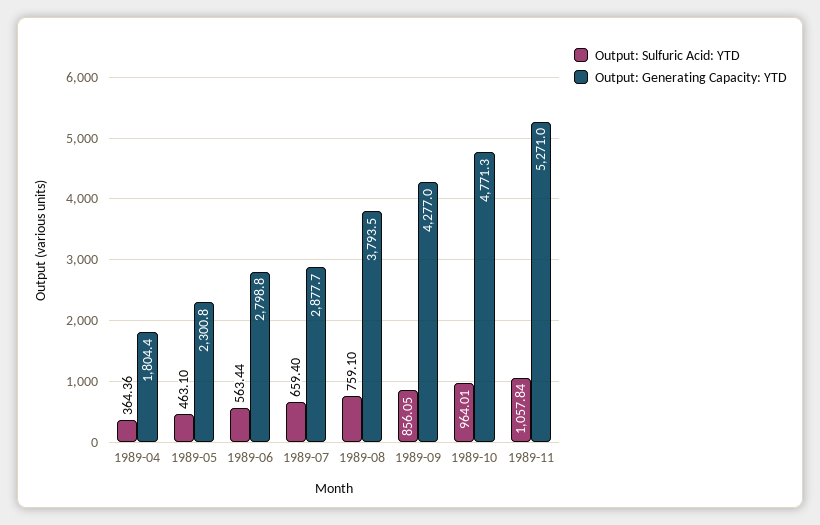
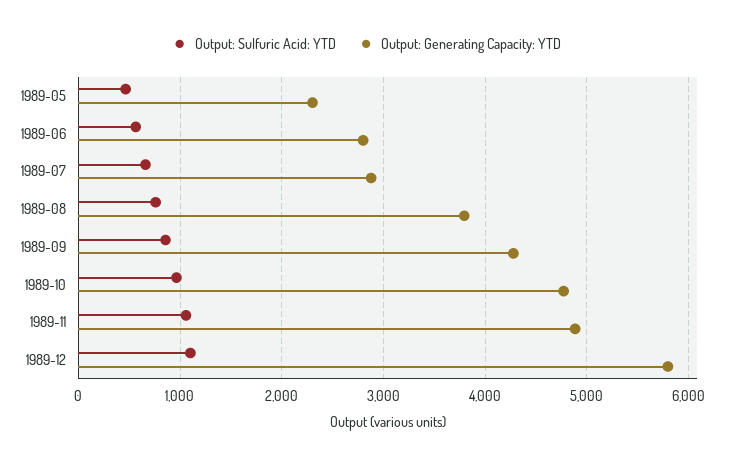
Output: Sulfuric Acid: YTD, 1989-04: 364.36 -> none
Output: Generating Capacity: YTD, 1989-04: 1804.4 -> none
Output: Generating Capacity: YTD, 1989-11: 5271 -> 4900
Output: Sulfuric Acid: YTD, 1989-12: none -> 1100
Output: Generating Capacity: YTD, 1989-12: none -> 5800

